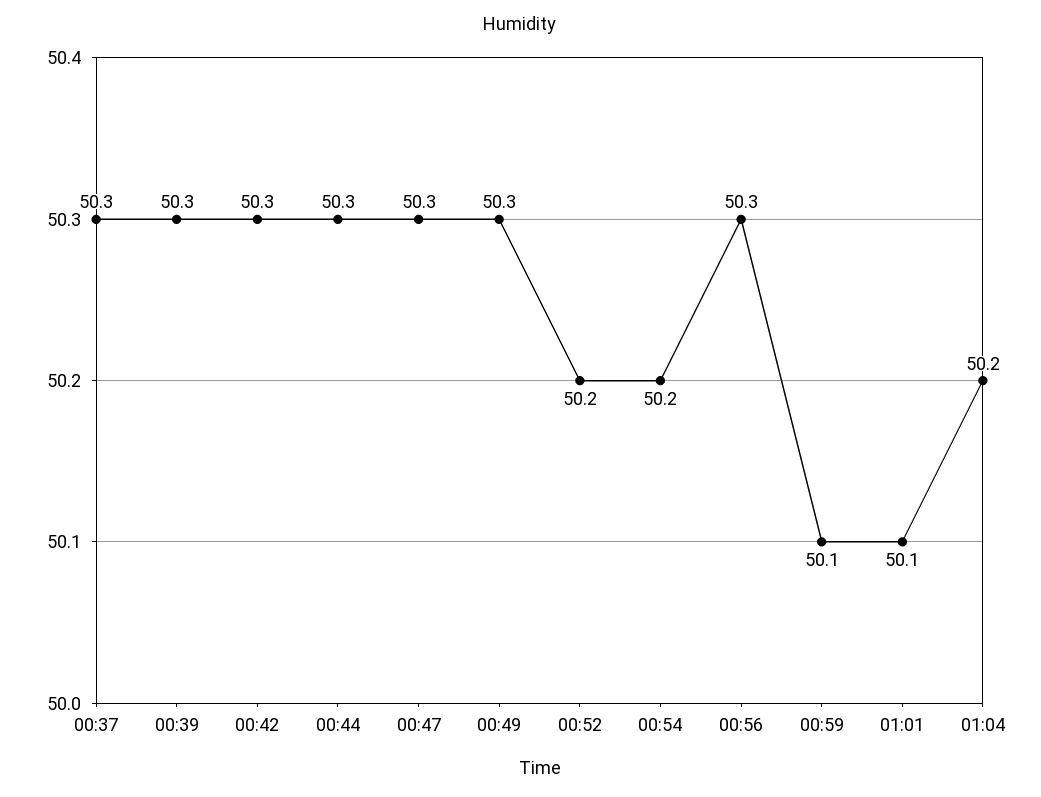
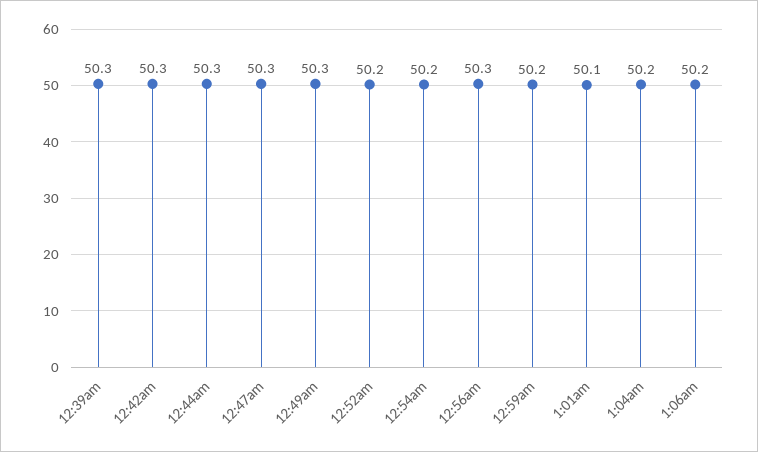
00:37: 50.3 -> none
00:59: 50.1 -> 50.2
1:06am: none -> 50.2

